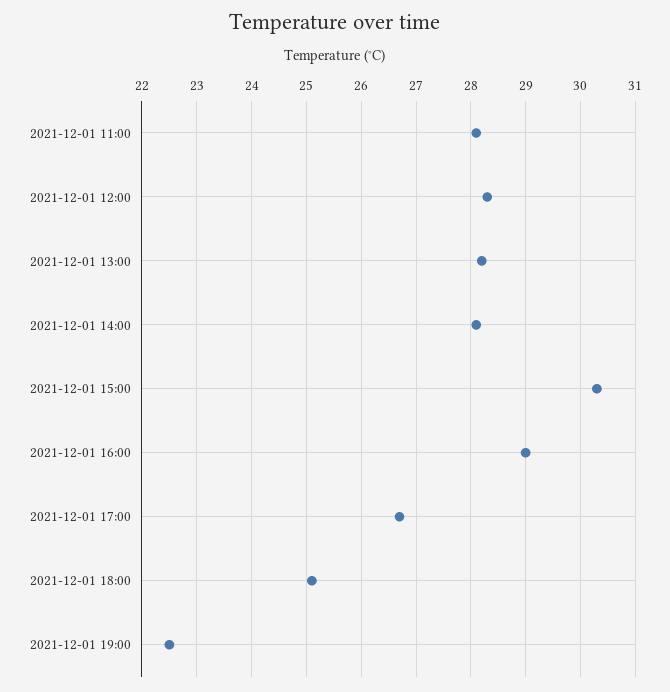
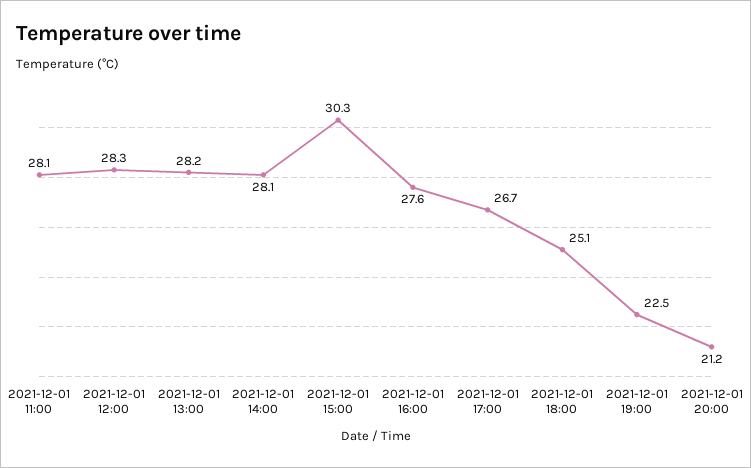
2021-12-01 16:00: 29 -> 27.6
2021-12-01 20:00: none -> 21.2

